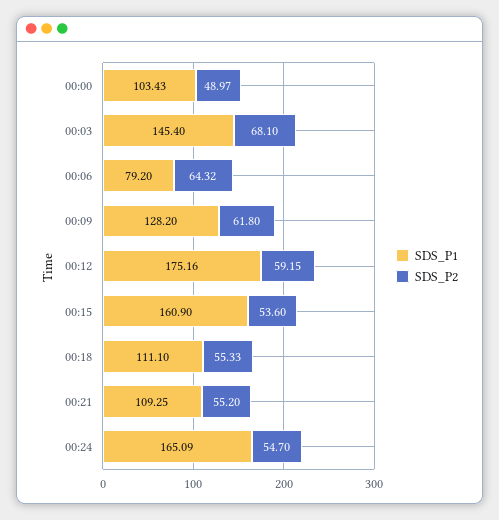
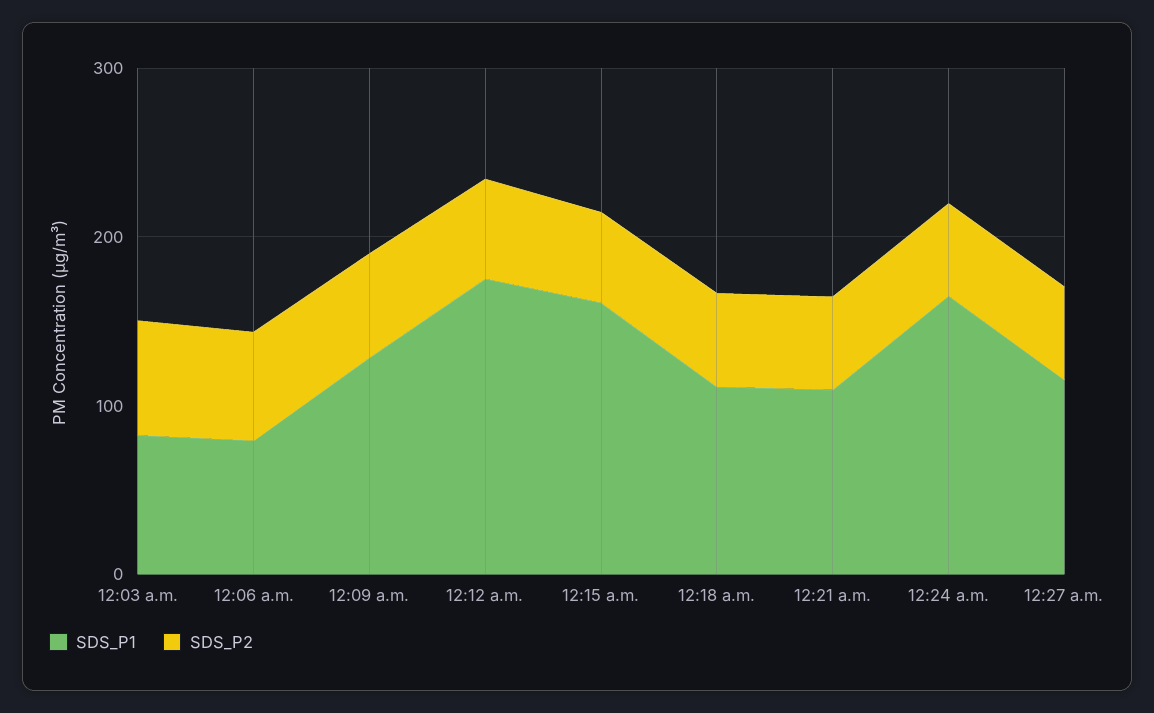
SDS_P1, 00:00: 103.43 -> none
SDS_P2, 00:00: 48.97 -> none
SDS_P1, 00:03: 145.4 -> 80
SDS_P1, 12:27 a.m.: none -> 120
SDS_P2, 12:27 a.m.: none -> 60

